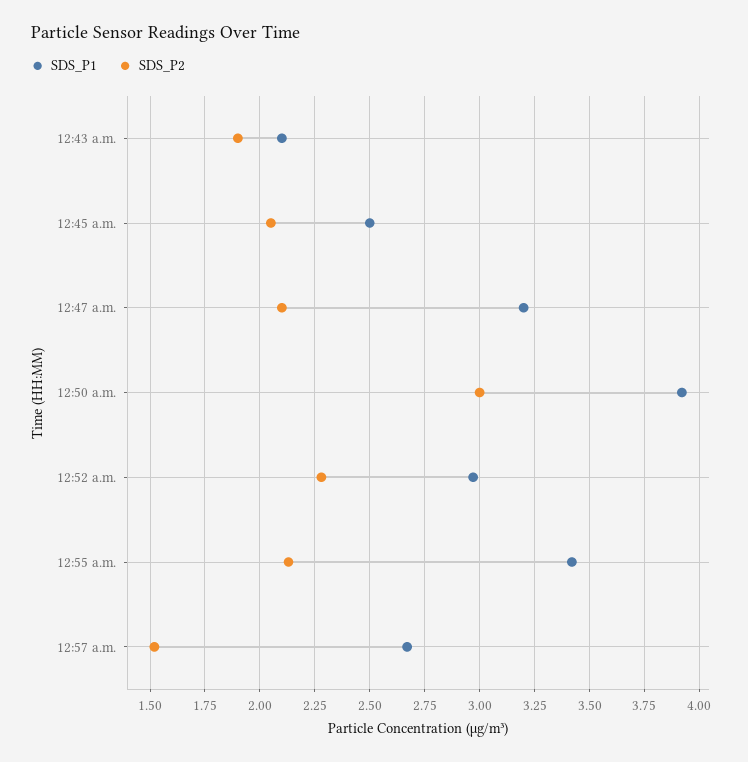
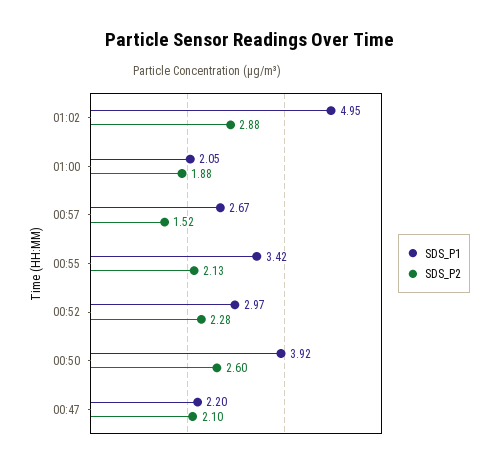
SDS_P1, 12:43 a.m.: 2.1 -> none
SDS_P2, 12:43 a.m.: 1.9 -> none
SDS_P1, 12:45 a.m.: 2.5 -> none
SDS_P2, 12:45 a.m.: 2.05 -> none
SDS_P1, 12:47 a.m.: 3.2 -> 2.2
SDS_P2, 12:50 a.m.: 3 -> 2.6
SDS_P1, 01:02: none -> 4.95
SDS_P2, 01:02: none -> 2.88
SDS_P1, 01:00: none -> 2.05
SDS_P2, 01:00: none -> 1.88

